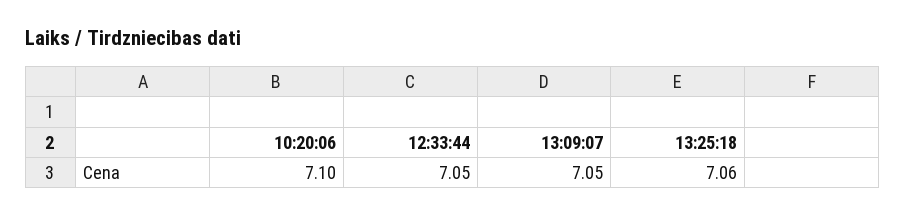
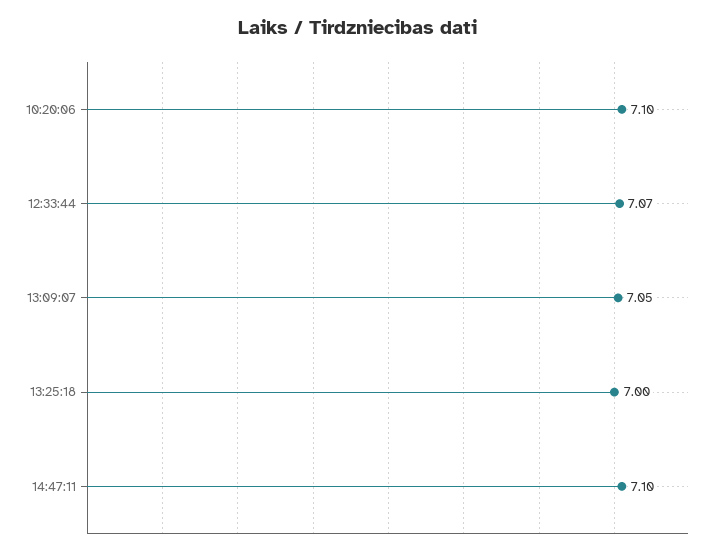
12:33:44: 7.05 -> 7.07
13:25:18: 7.06 -> 7
14:47:11: none -> 7.1

